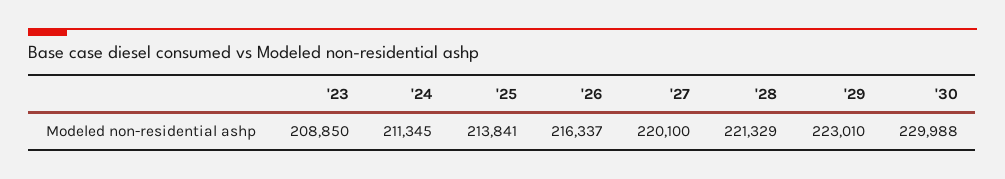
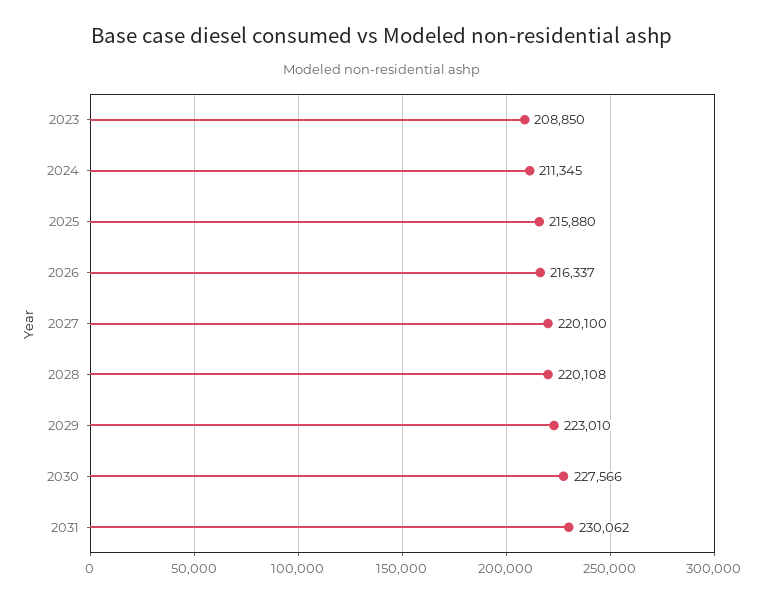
'25: 213841 -> 215880
'28: 221329 -> 220108
'30: 229988 -> 227566
2031: none -> 230062

